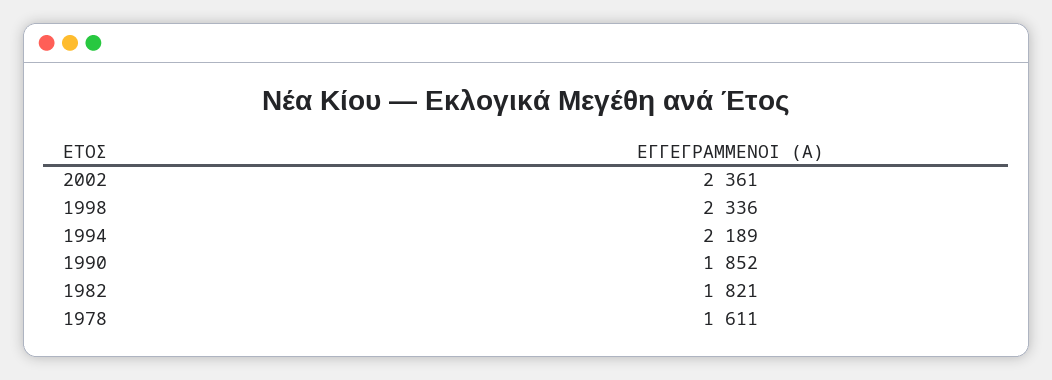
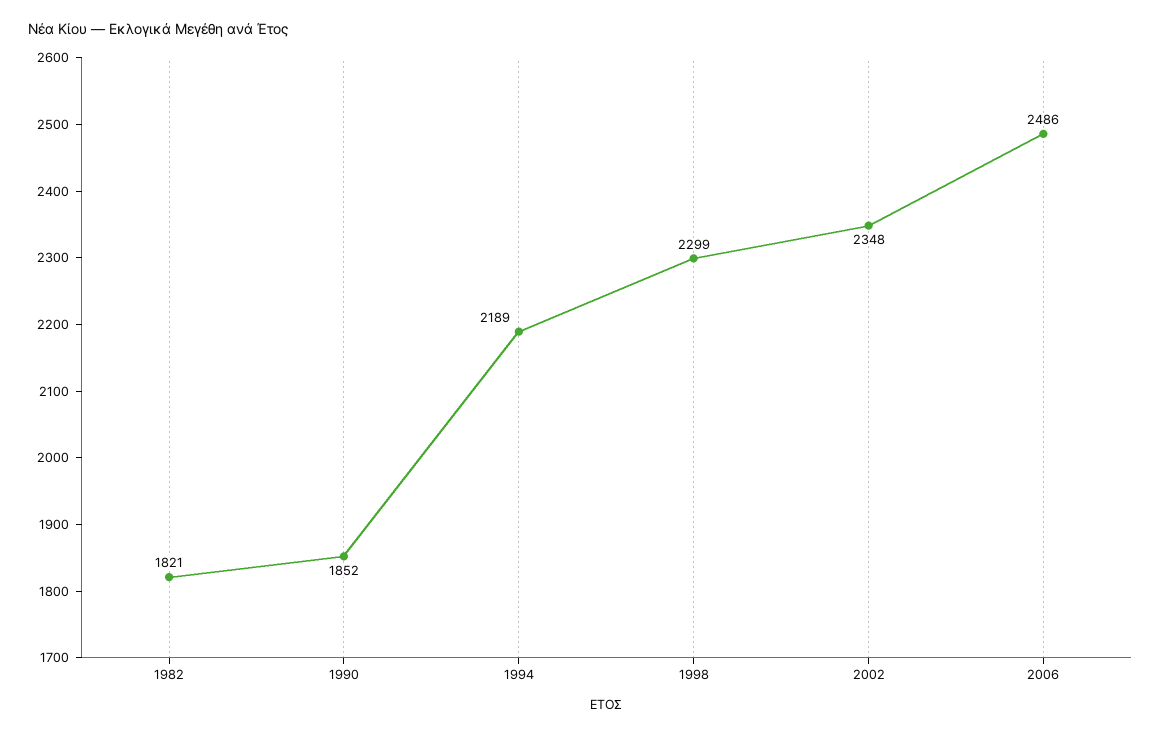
2002: 2361 -> 2348
1998: 2336 -> 2299
1978: 1611 -> none
2006: none -> 2486

